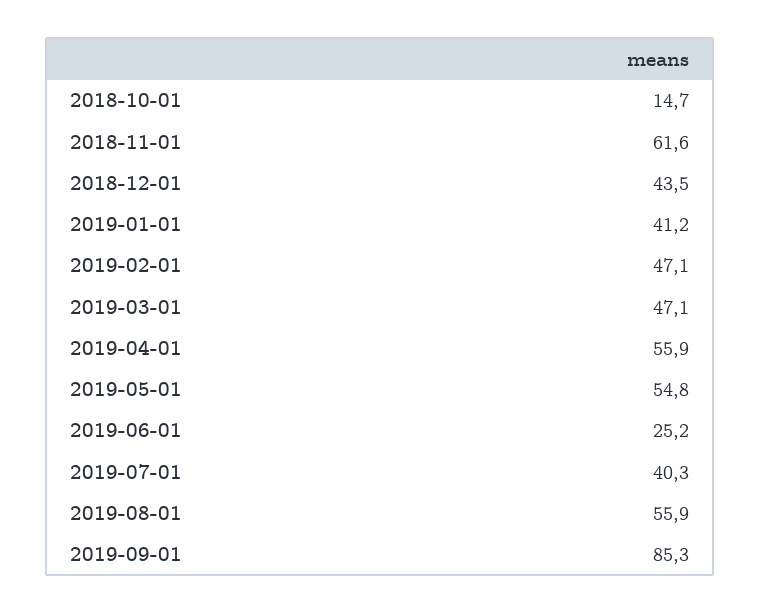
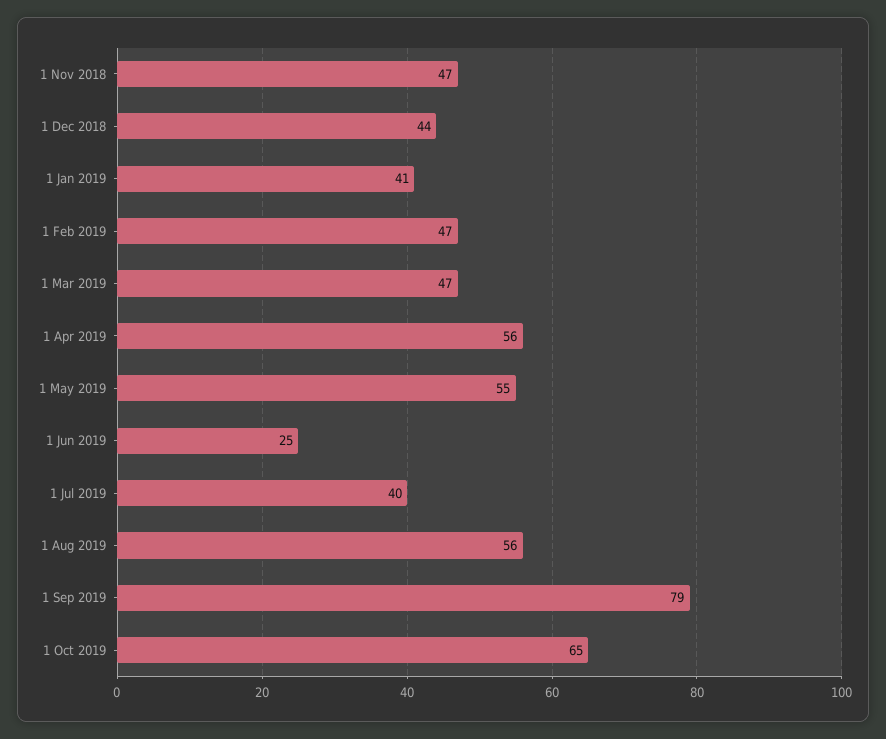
2018-10-01: 14.7 -> none
2018-11-01: 61.6 -> 47
2019-09-01: 85.3 -> 79
1 Oct 2019: none -> 65

